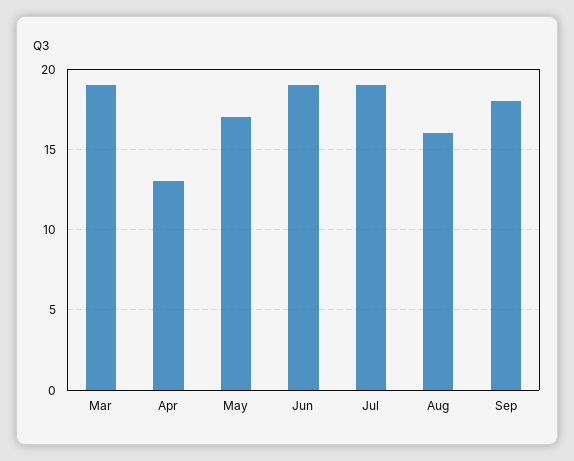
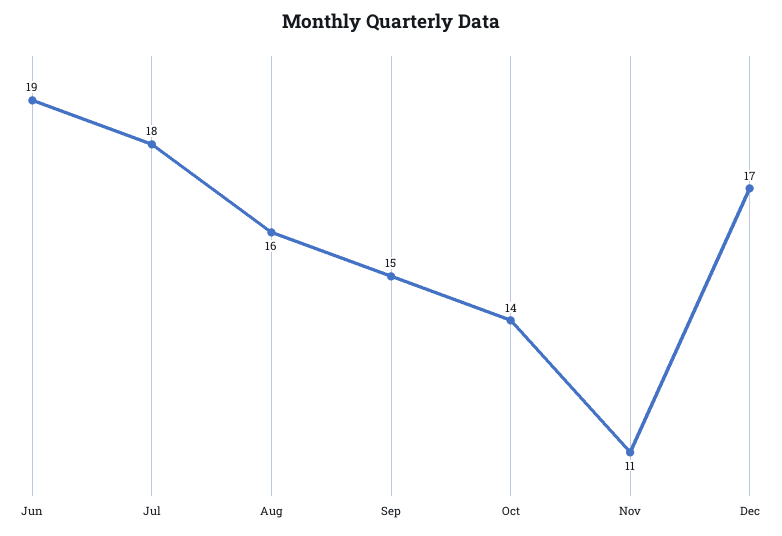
Mar: 19 -> none
Apr: 13 -> none
May: 17 -> none
Jul: 19 -> 18
Sep: 18 -> 15
Oct: none -> 14
Nov: none -> 11
Dec: none -> 17

